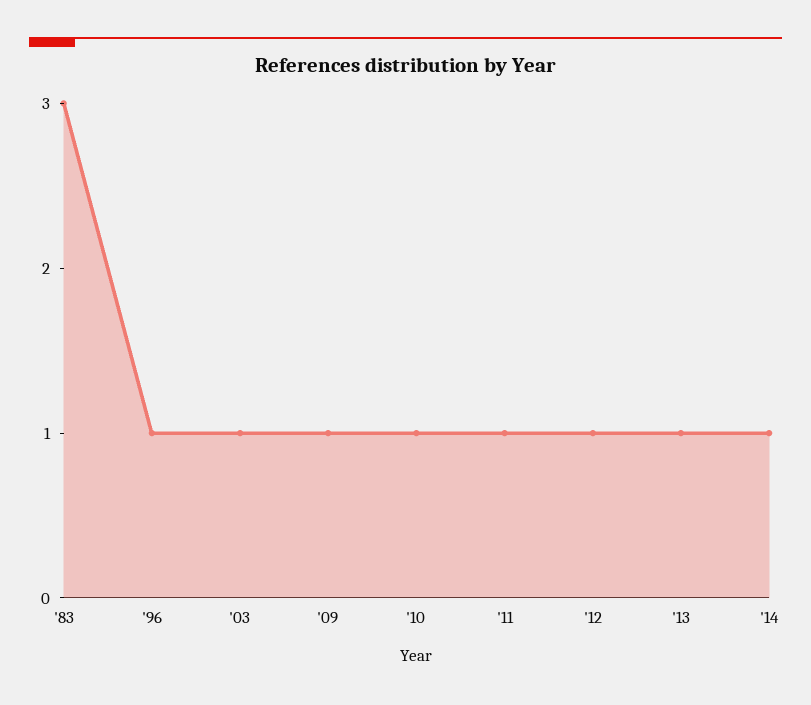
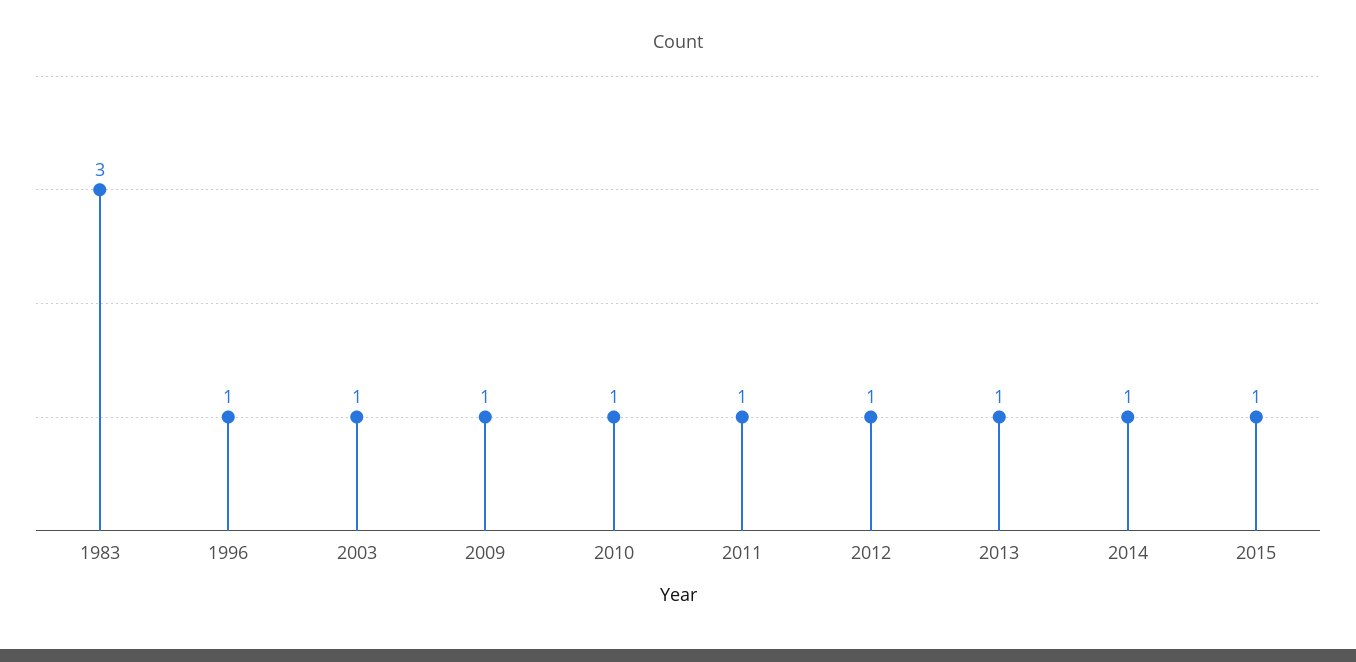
2015: none -> 1

